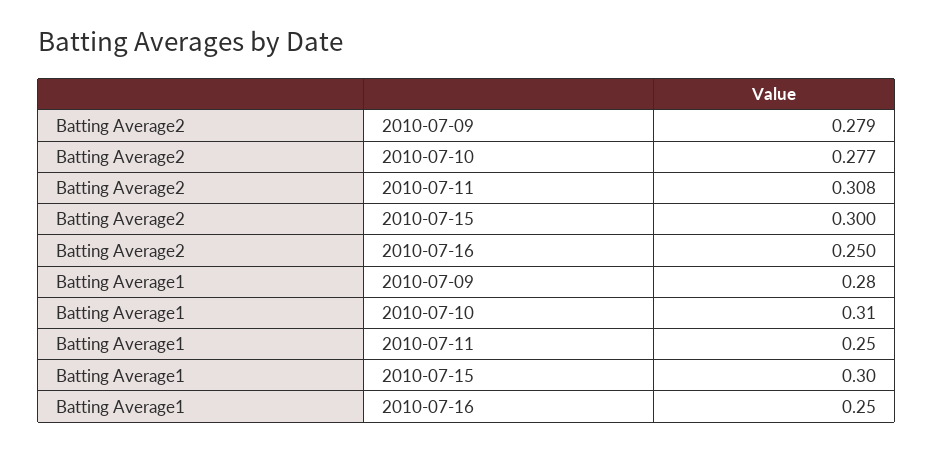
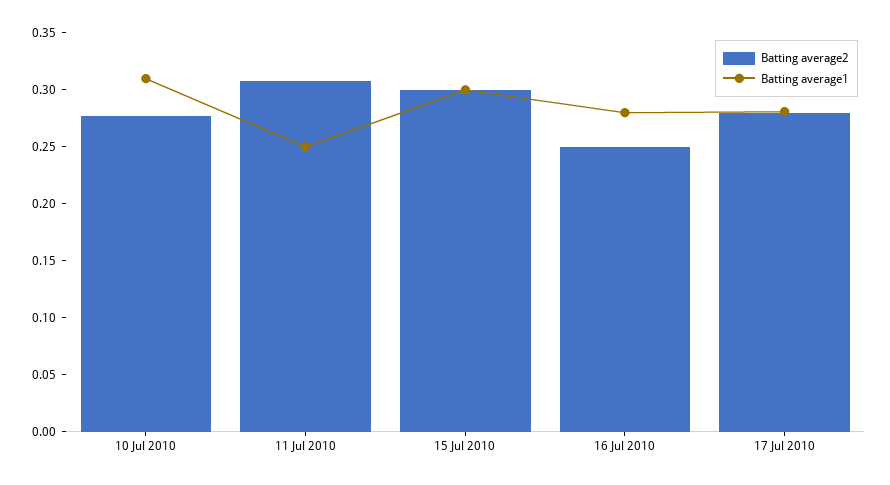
Batting Average2, 2010-07-09: 0.279 -> none
Batting Average1, 2010-07-09: 0.28 -> none
Batting Average1, 2010-07-16: 0.25 -> 0.28
Batting Average2, 17 Jul 2010: none -> 0.28
Batting Average1, 17 Jul 2010: none -> 0.28

